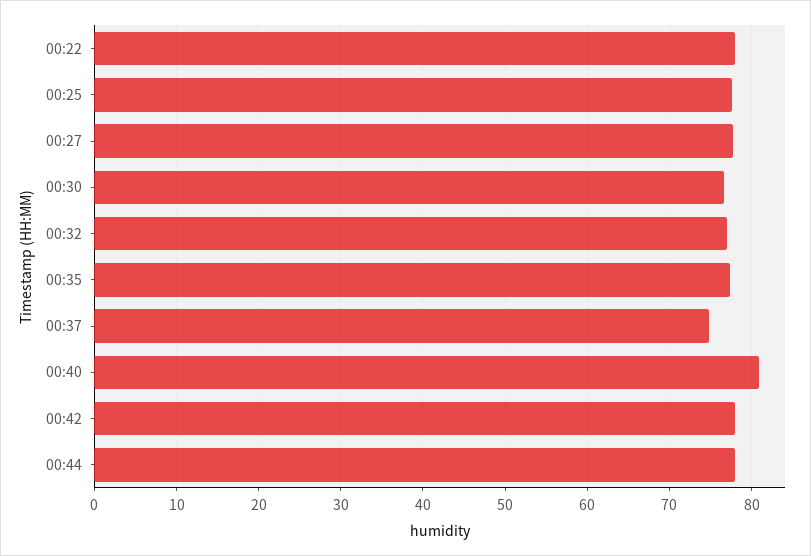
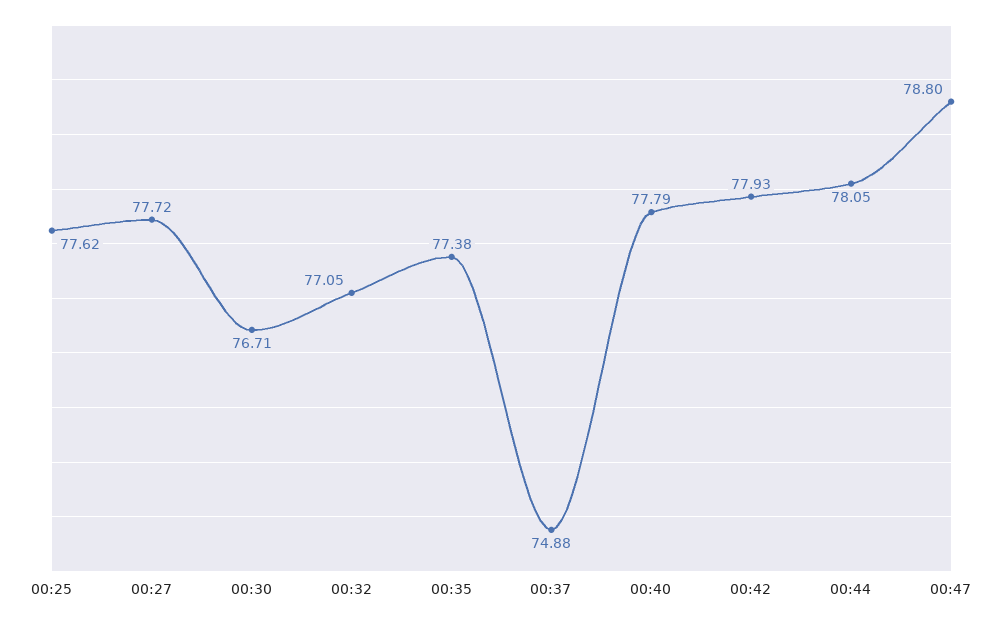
00:22: 78 -> none
00:40: 81 -> 77.79
00:47: none -> 78.8

